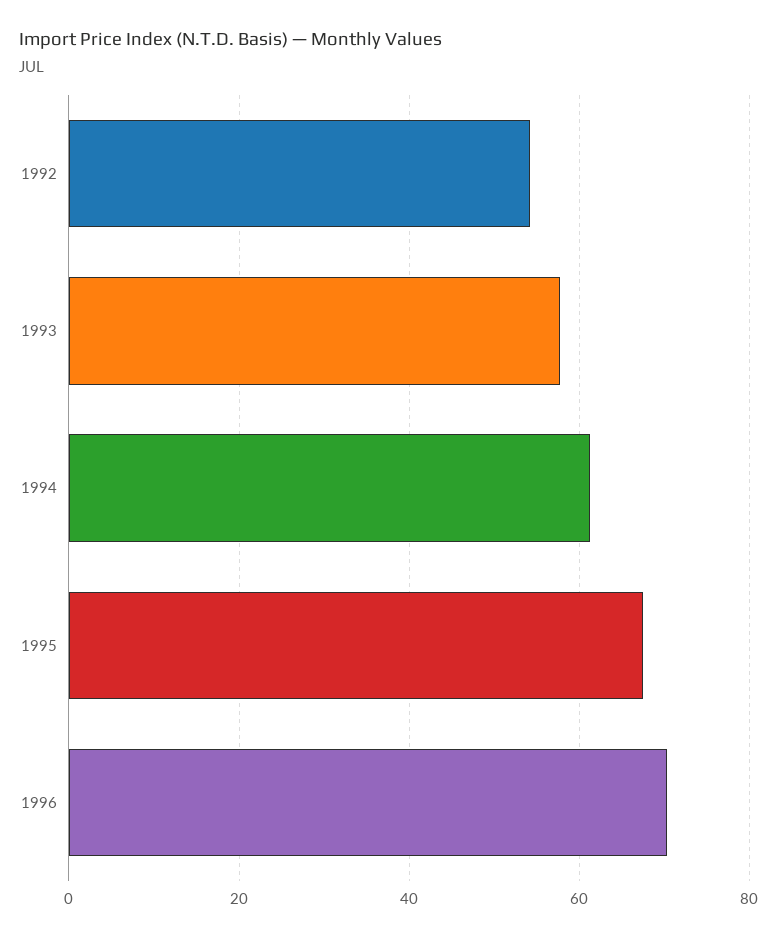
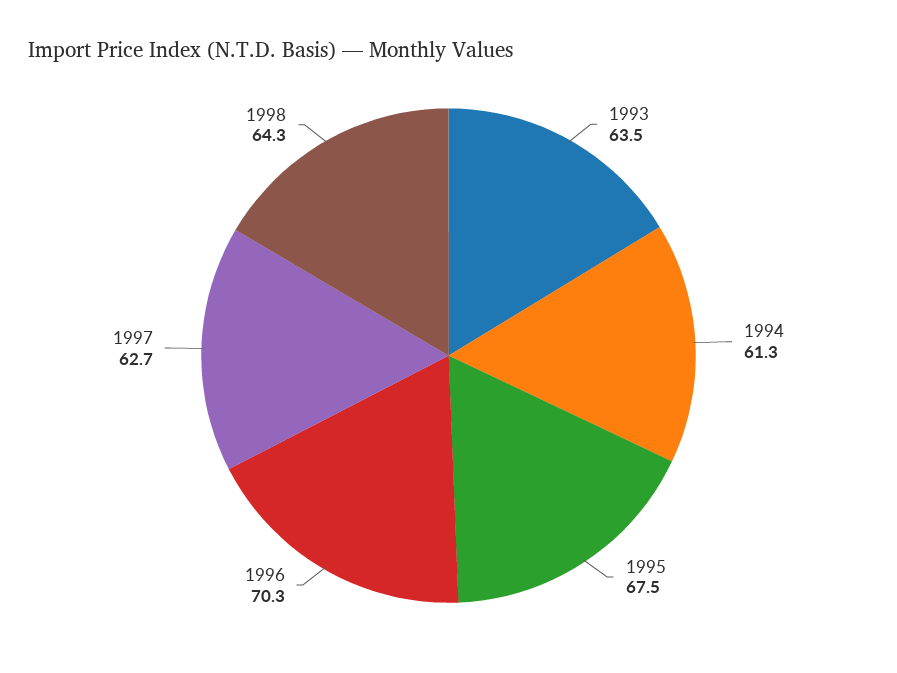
1992: 54 -> none
1993: 58 -> 63.5
1997: none -> 62.7
1998: none -> 64.3

